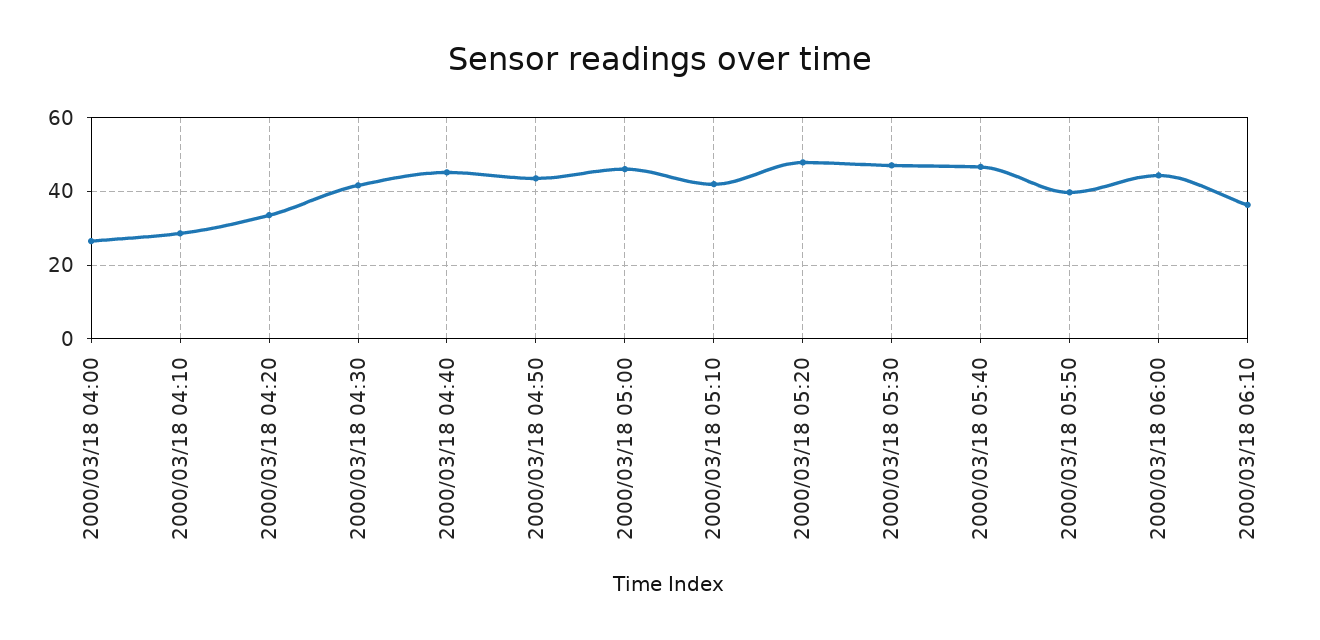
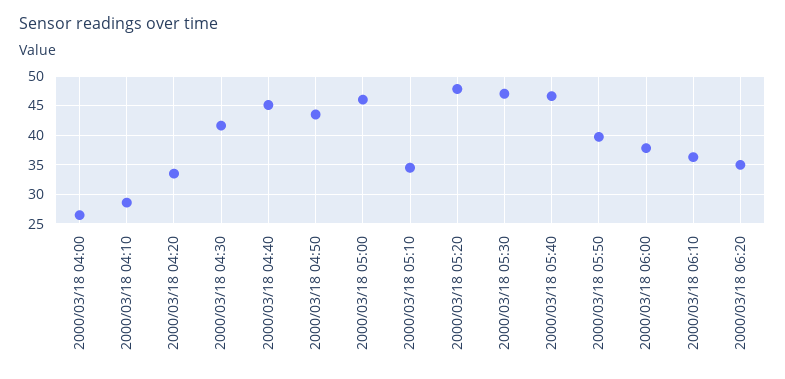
2000/03/18 05:10: 42 -> 35
2000/03/18 06:00: 44 -> 37.5
2000/03/18 06:20: none -> 35

